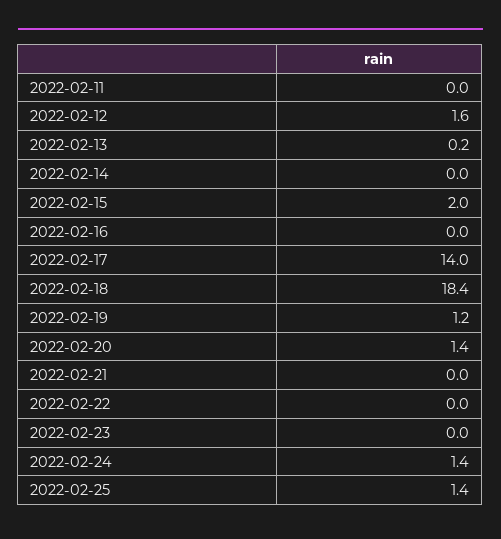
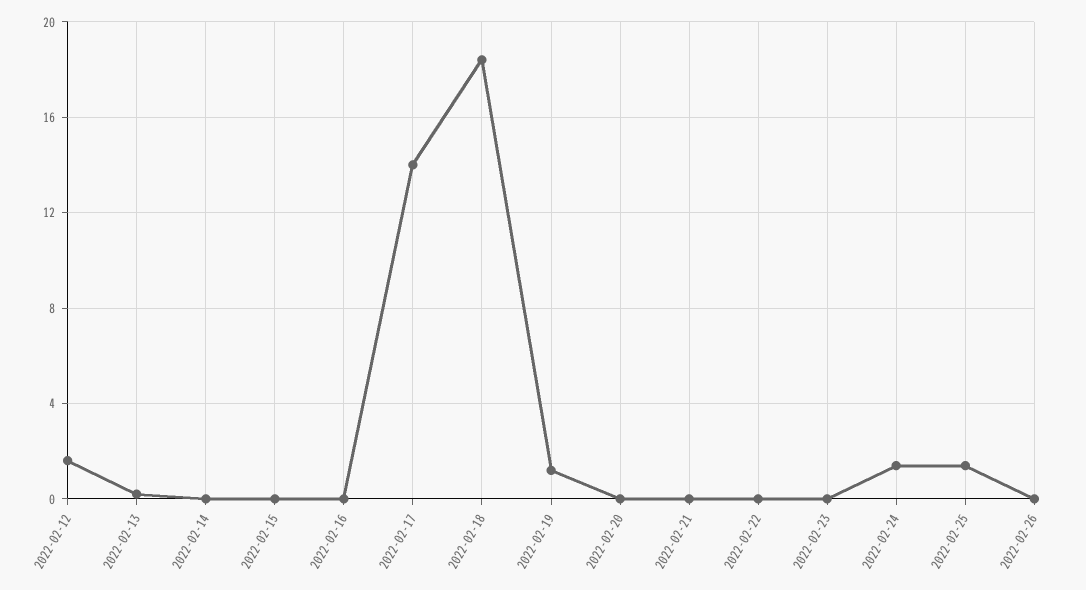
2022-02-11: 0 -> none
2022-02-15: 2 -> 0
2022-02-20: 1.4 -> 0
2022-02-26: none -> 0

